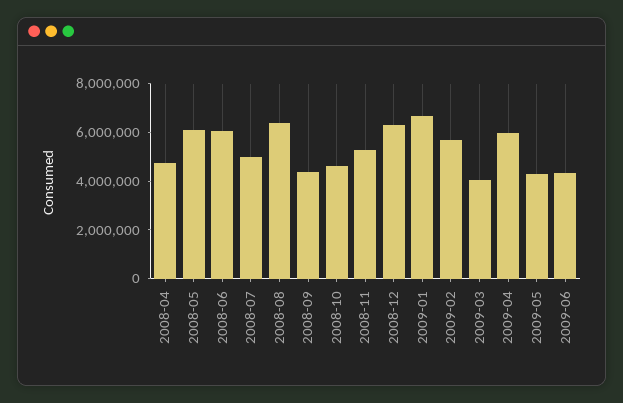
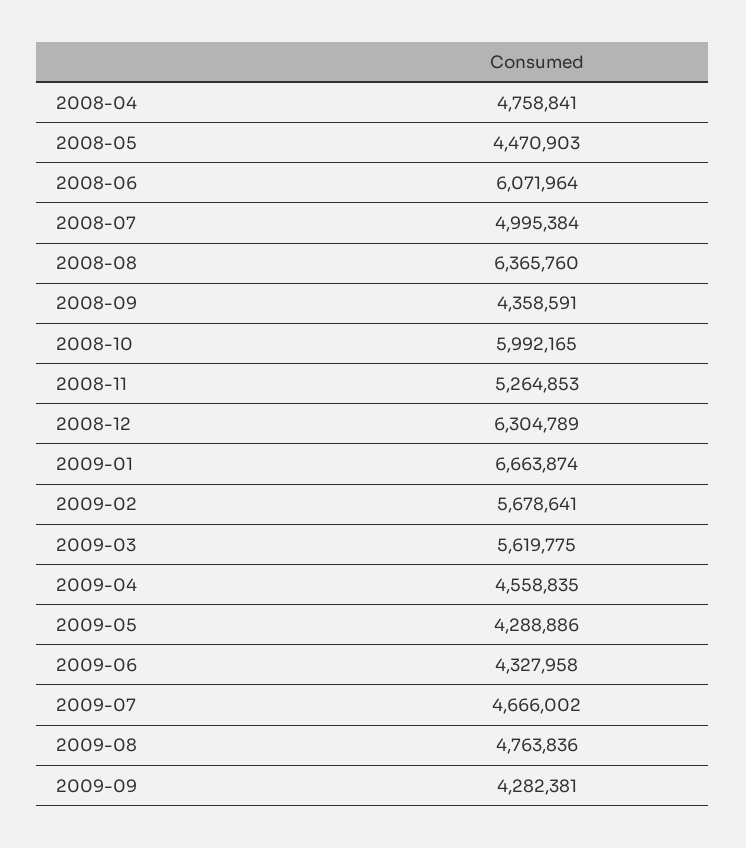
2008-05: 6000000 -> 4470903
2008-10: 4500000 -> 5992165
2009-03: 4000000 -> 5619775
2009-04: 6000000 -> 4558835
2009-07: none -> 4666002
2009-08: none -> 4763836
2009-09: none -> 4282381

